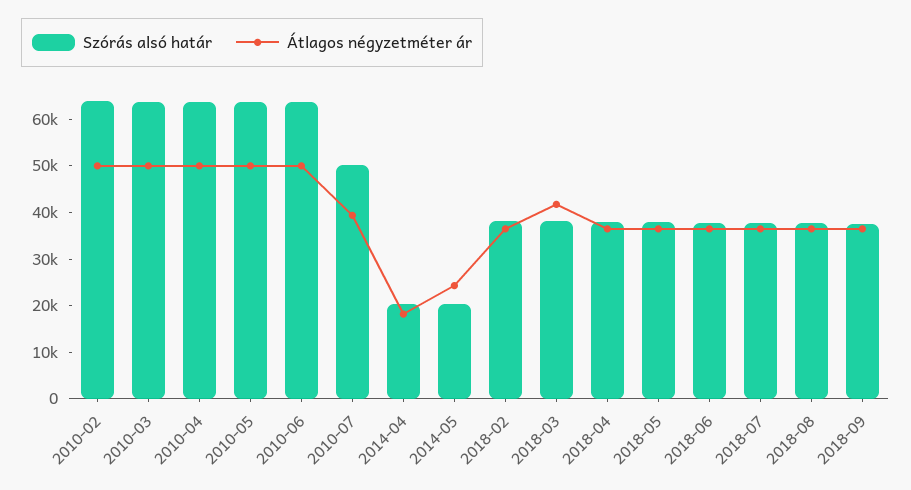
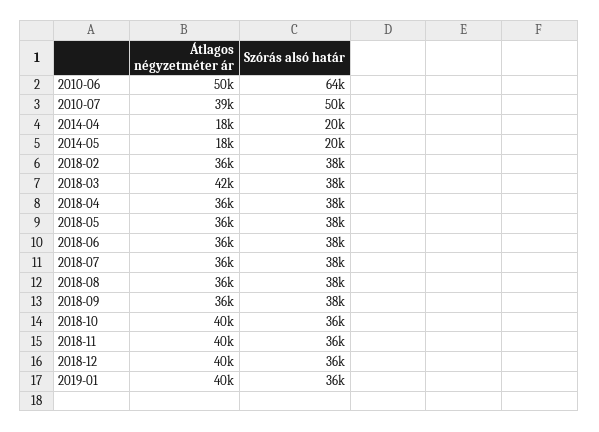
Szórás alsó határ, 2010-02: 64000 -> none
Átlagos négyzetméter ár, 2010-02: 50000 -> none
Szórás alsó határ, 2010-03: 64000 -> none
Átlagos négyzetméter ár, 2010-03: 50000 -> none
Szórás alsó határ, 2010-04: 64000 -> none
Átlagos négyzetméter ár, 2010-04: 50000 -> none
Szórás alsó határ, 2010-05: 64000 -> none
Átlagos négyzetméter ár, 2010-05: 50000 -> none
Átlagos négyzetméter ár, 2014-05: 24000 -> 18000
Átlagos négyzetméter ár, 2018-10: none -> 40000
Szórás alsó határ, 2018-10: none -> 36000
Átlagos négyzetméter ár, 2018-11: none -> 40000
Szórás alsó határ, 2018-11: none -> 36000
Átlagos négyzetméter ár, 2018-12: none -> 40000
Szórás alsó határ, 2018-12: none -> 36000
Átlagos négyzetméter ár, 2019-01: none -> 40000
Szórás alsó határ, 2019-01: none -> 36000

